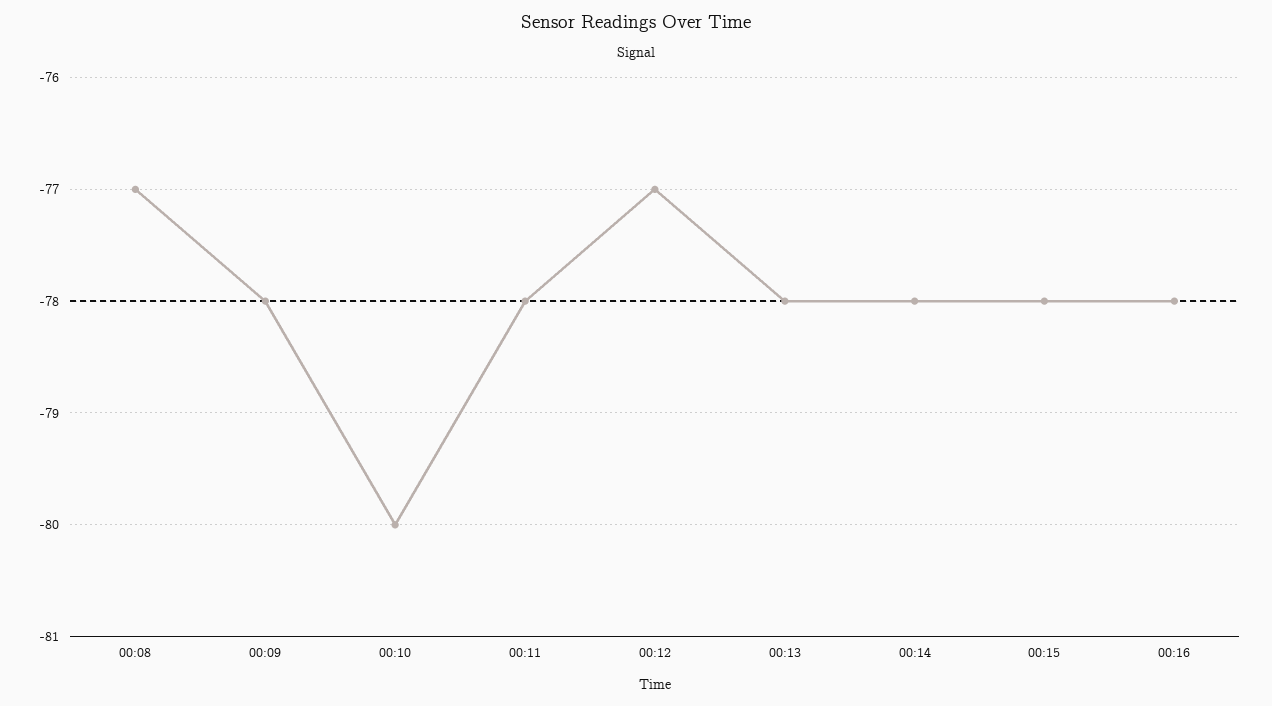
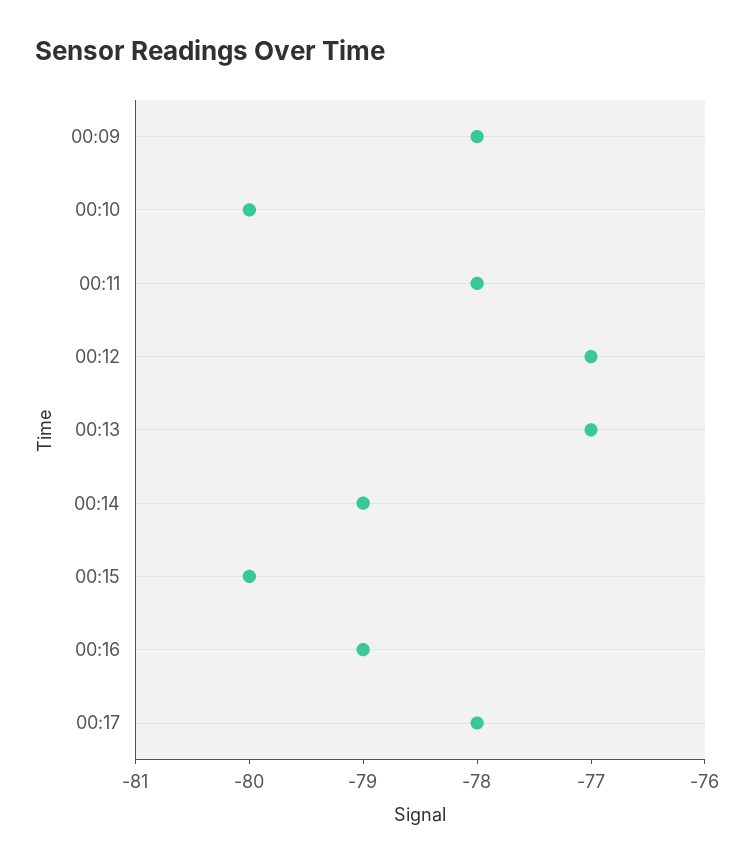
00:08: -77 -> none
00:13: -78 -> -77
00:14: -78 -> -79
00:15: -78 -> -80
00:16: -78 -> -79
00:17: none -> -78

